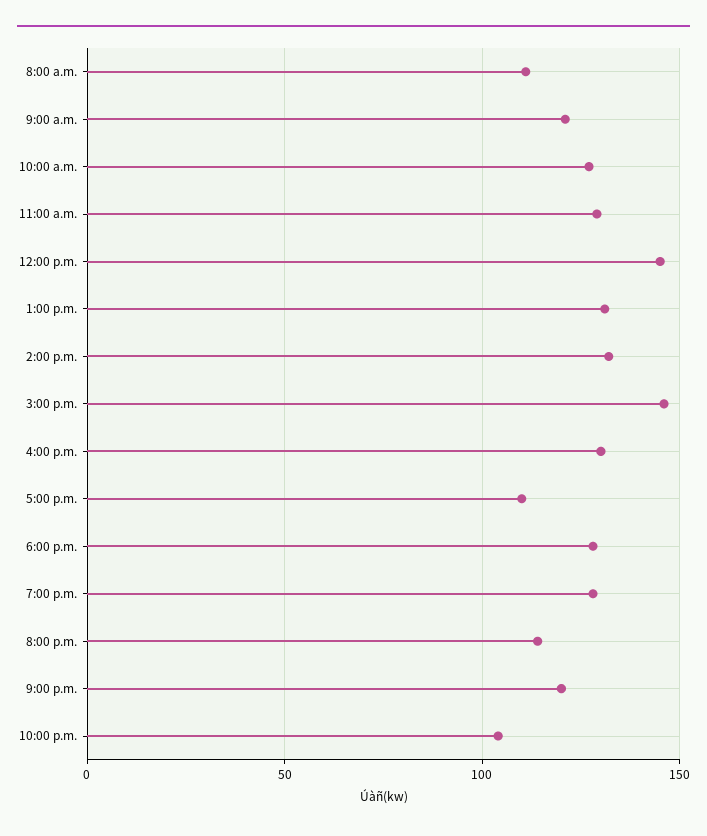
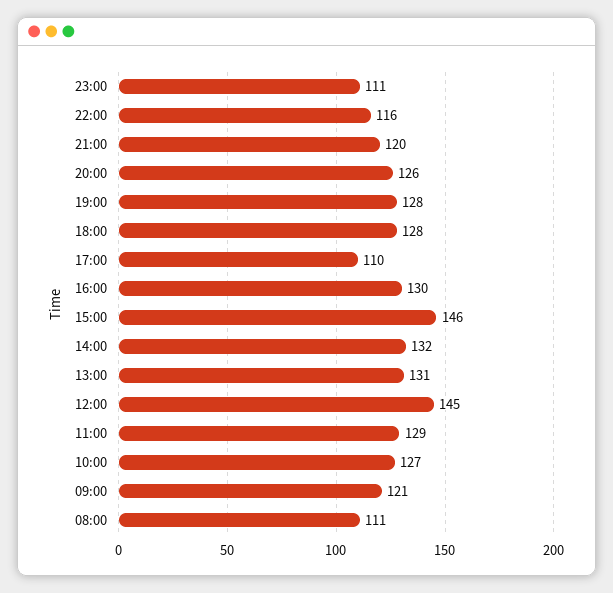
8:00 p.m.: 115 -> 126
10:00 p.m.: 105 -> 116
23:00: none -> 111

